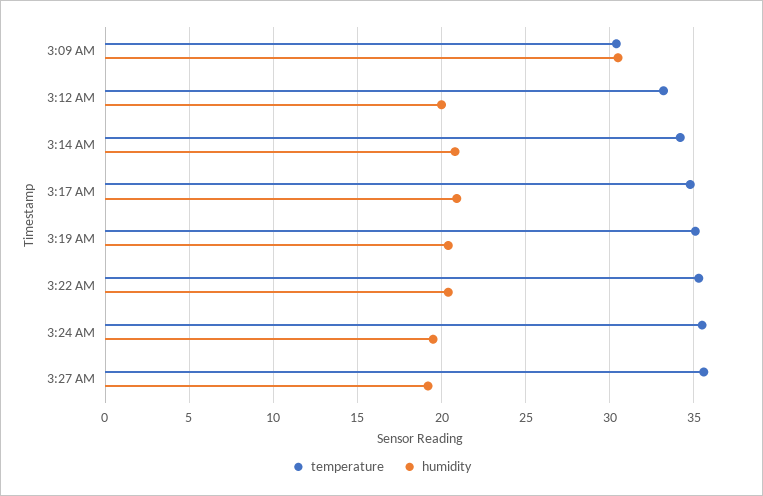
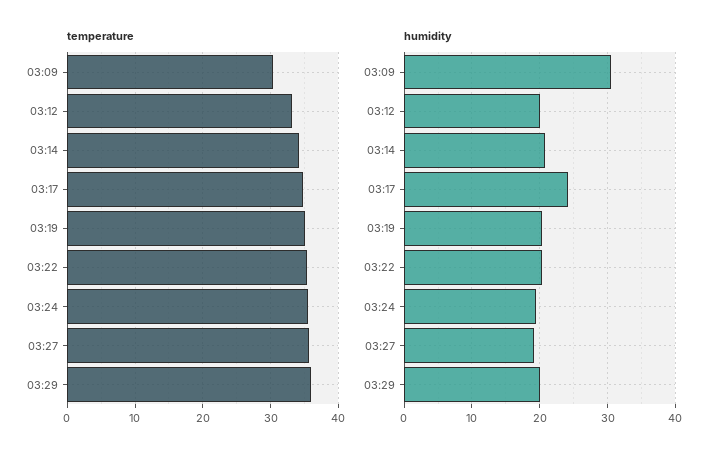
humidity, 3:17 AM: 21 -> 24
temperature, 03:29: none -> 36
humidity, 03:29: none -> 20

